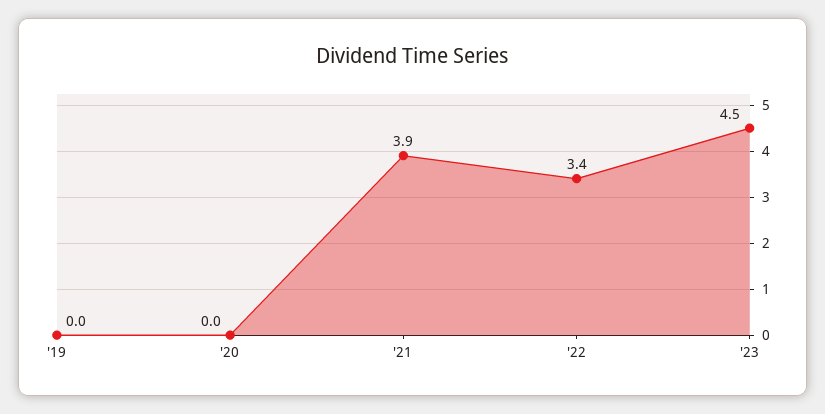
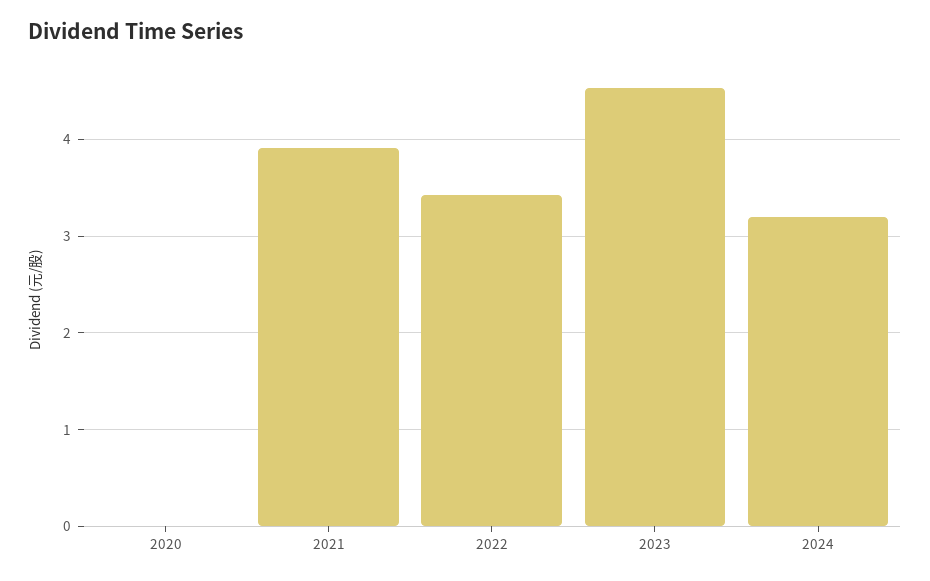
'19: 0 -> none
2024: none -> 3.2

